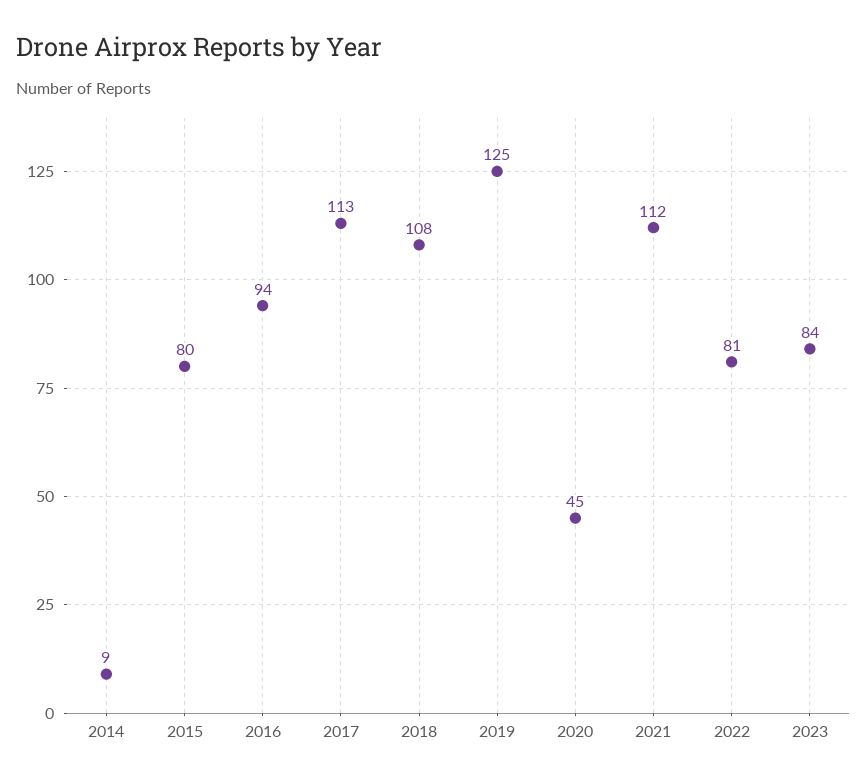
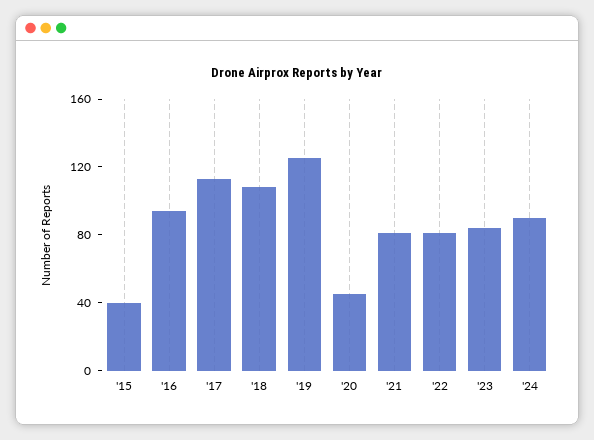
2014: 9 -> none
2015: 80 -> 40
2021: 112 -> 80
'24: none -> 90

